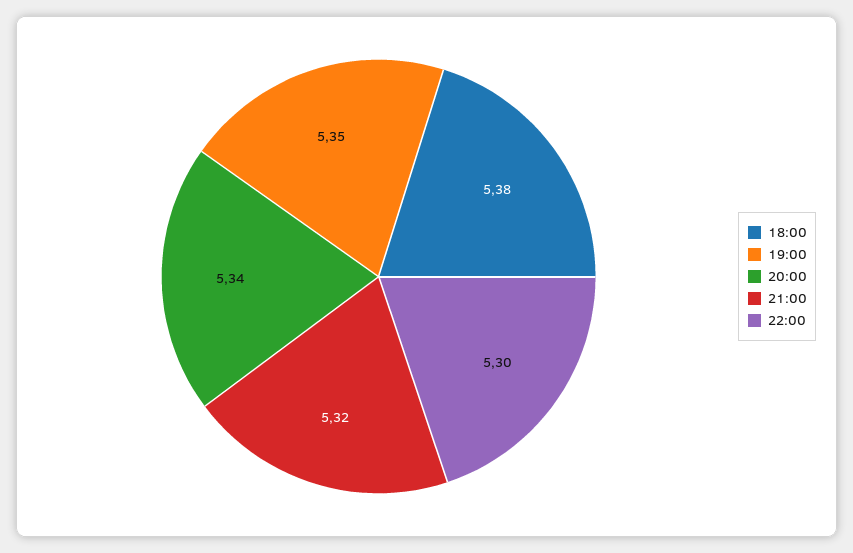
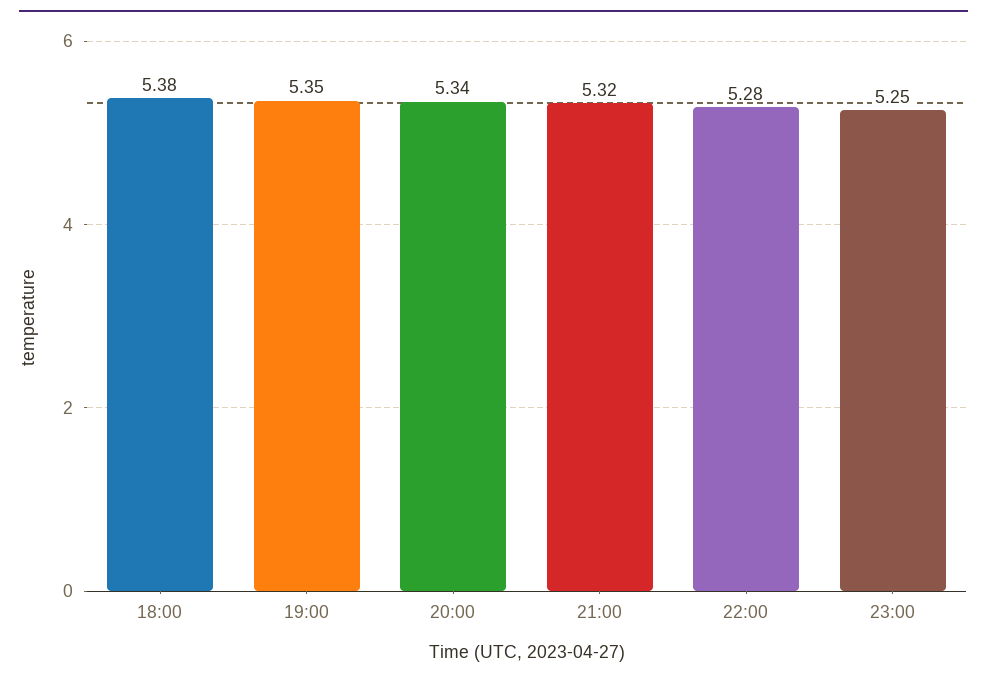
22:00: 5.3 -> 5.28
23:00: none -> 5.25

